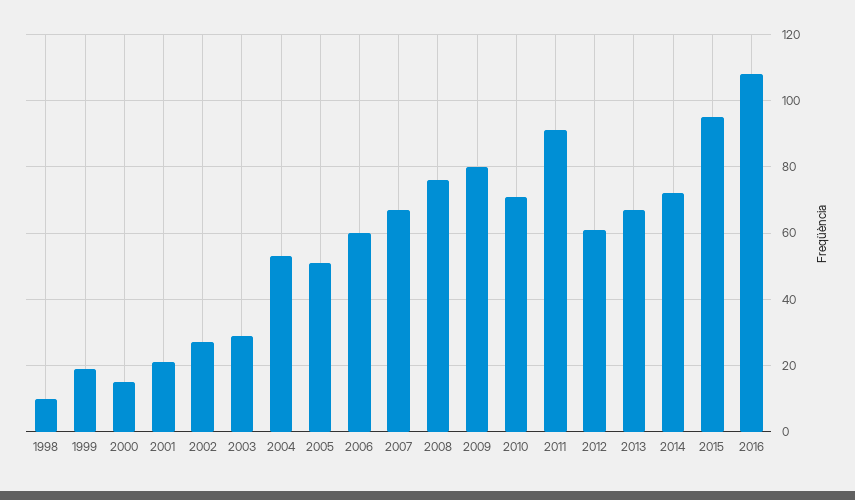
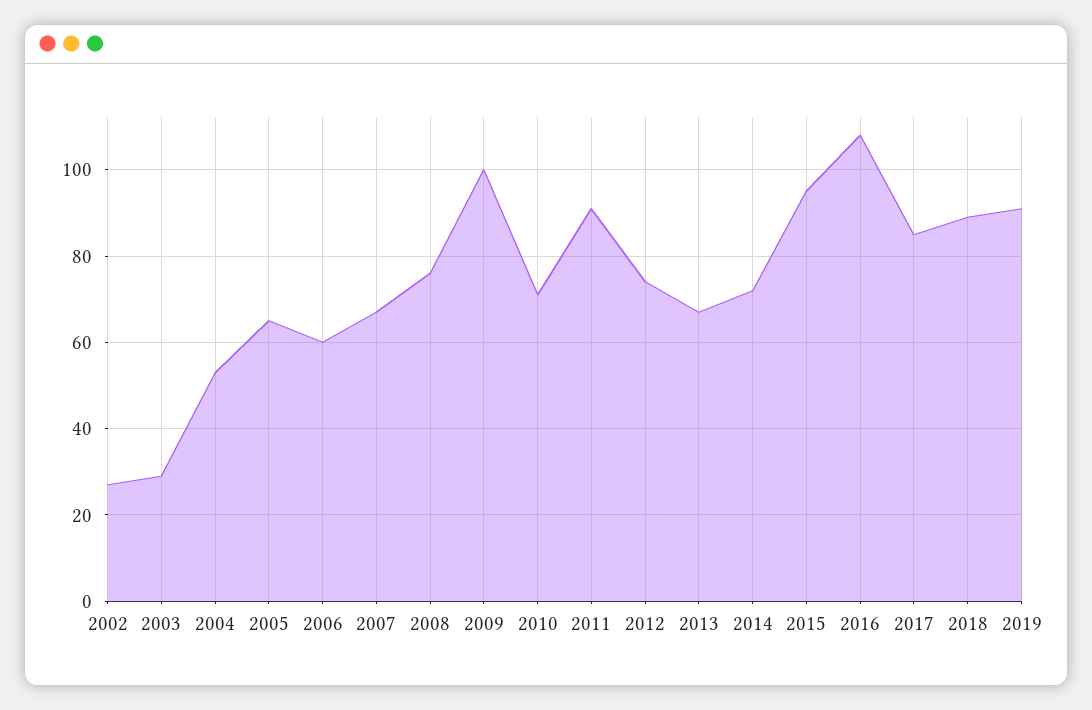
1998: 10 -> none
1999: 20 -> none
2000: 15 -> none
2001: 20 -> none
2005: 50 -> 65
2009: 80 -> 100
2012: 60 -> 75
2017: none -> 85
2018: none -> 90
2019: none -> 90

